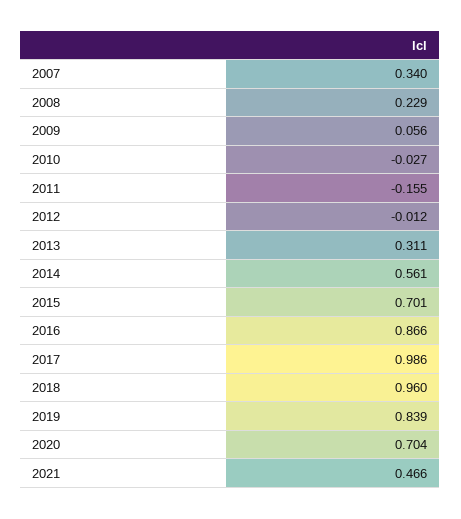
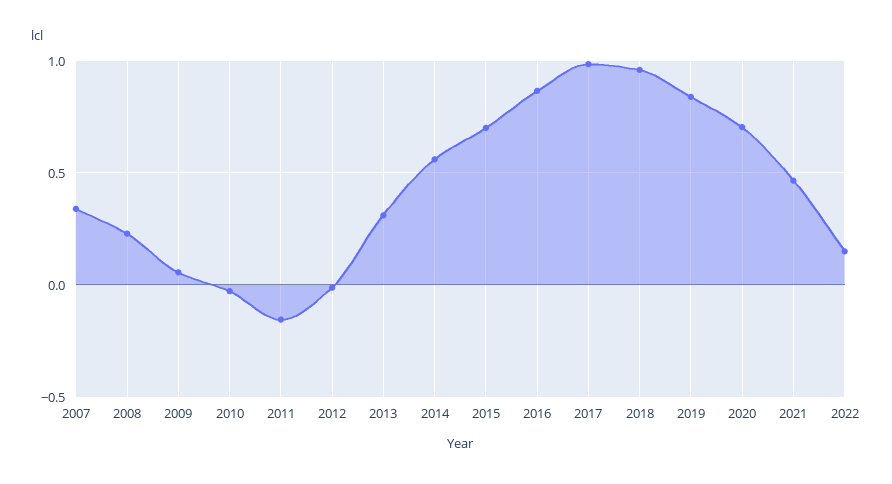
2022: none -> 0.15

